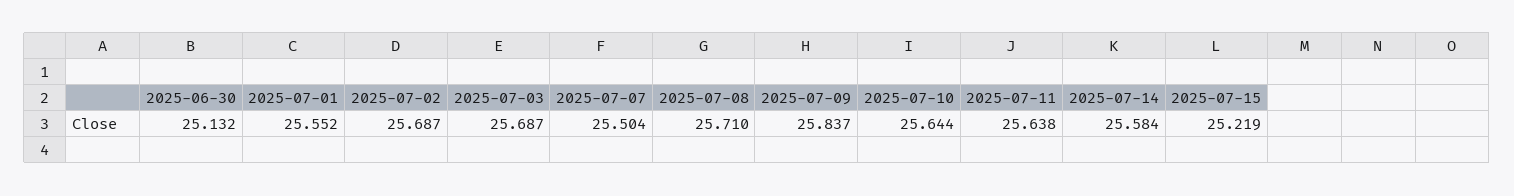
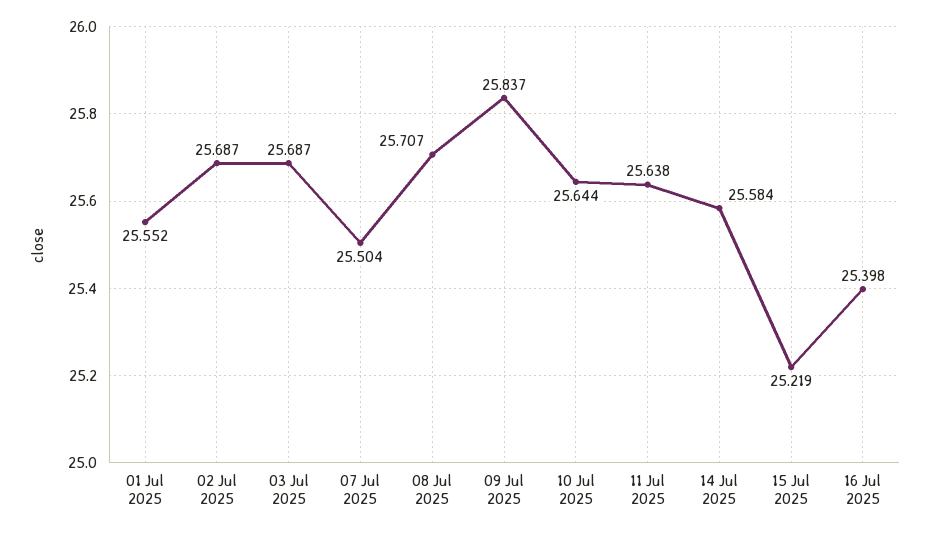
2025-06-30: 25.132 -> none
2025-07-08: 25.71 -> 25.707
16 Jul 2025: none -> 25.398

